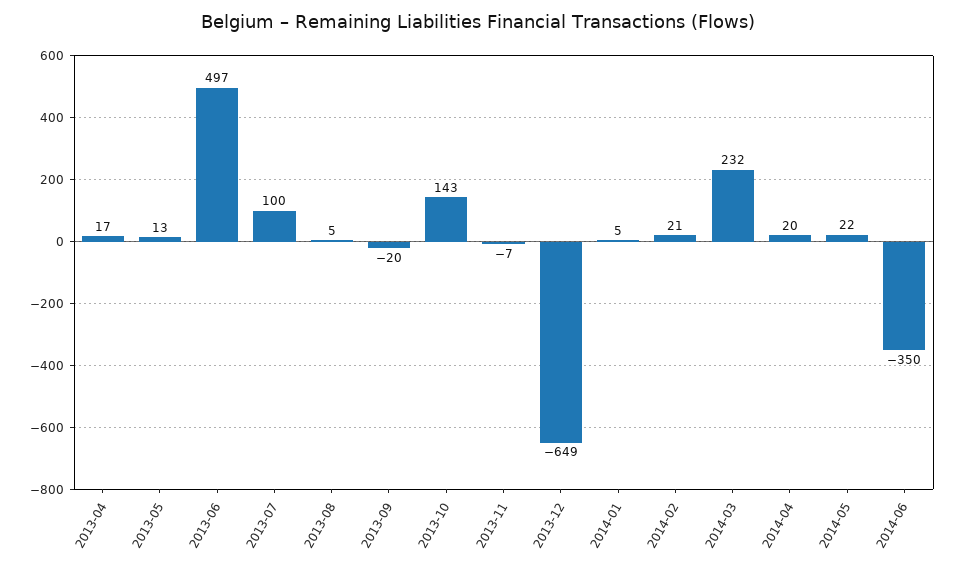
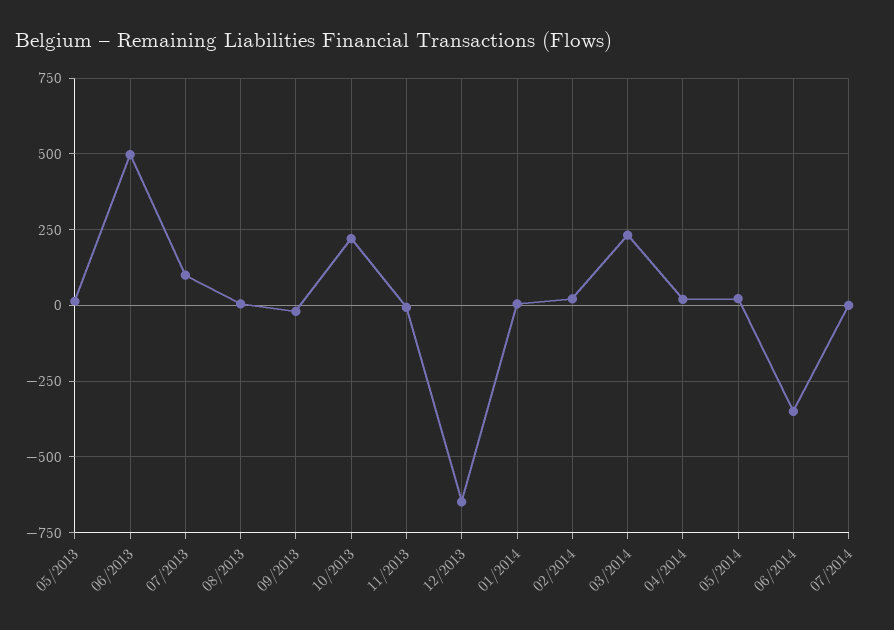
2013-04: 17 -> none
2013-10: 143 -> 225
07/2014: none -> 0

